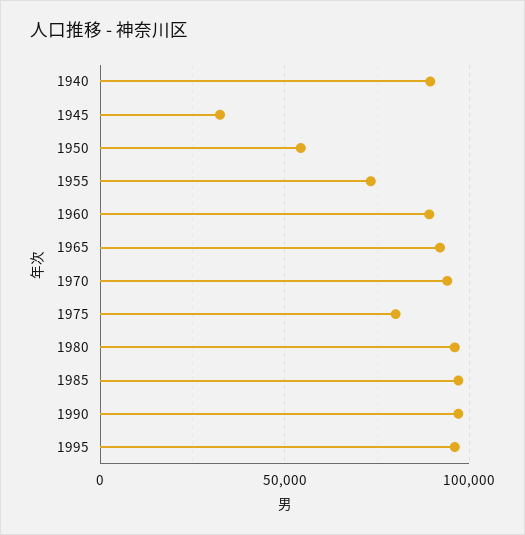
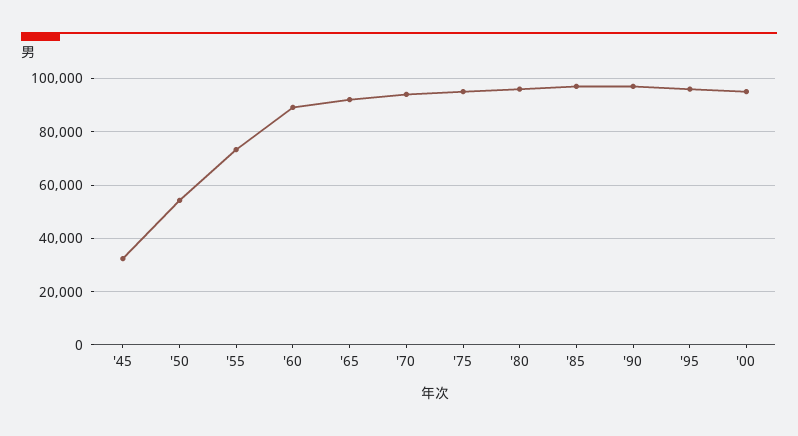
1940: 90000 -> none
1975: 80000 -> 95000
'00: none -> 95000

